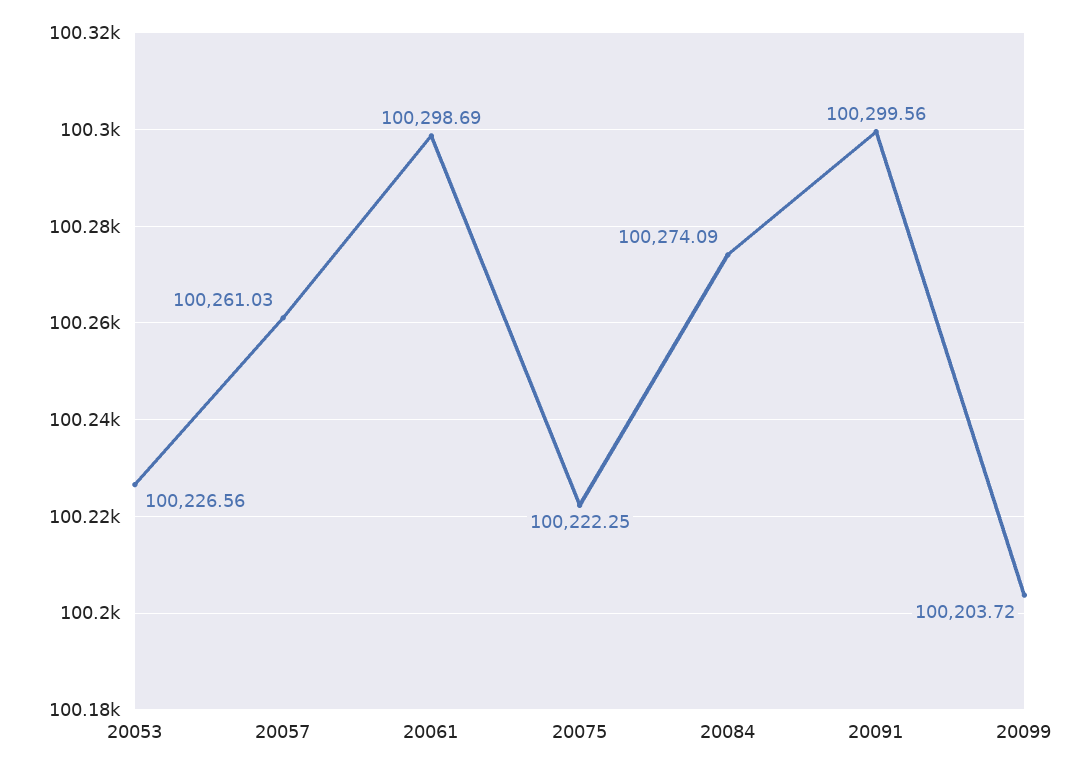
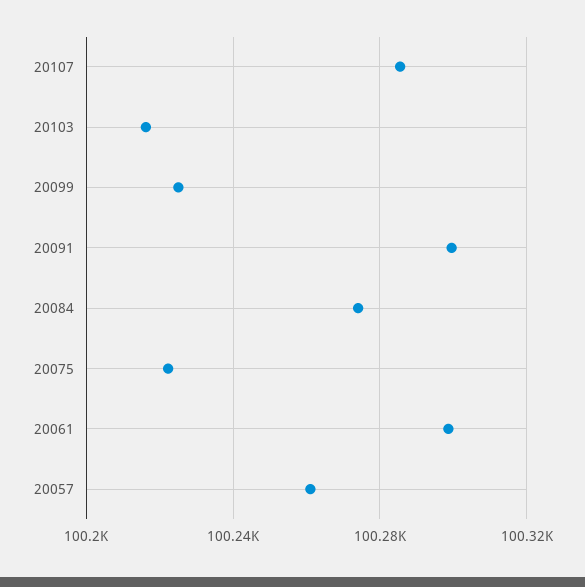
20053: 100226.56 -> none
20099: 100203.72 -> 100225
20107: none -> 100285
20103: none -> 100215

